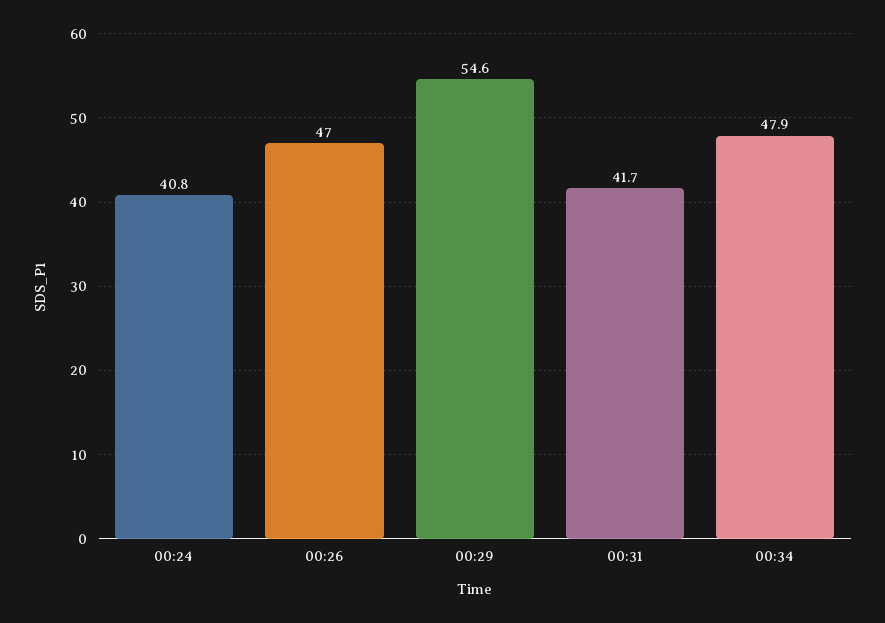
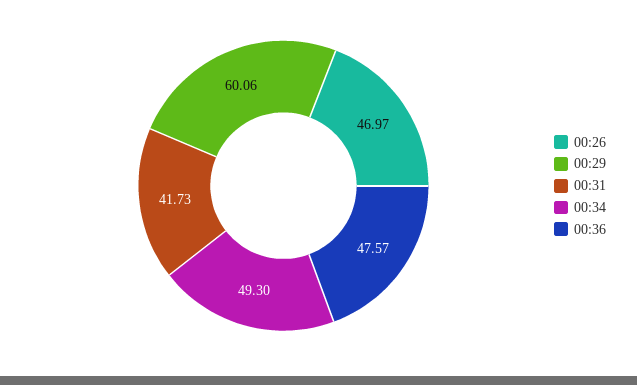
00:24: 40.8 -> none
00:29: 54.6 -> 60.06
00:34: 47.9 -> 49.3
00:36: none -> 47.57

